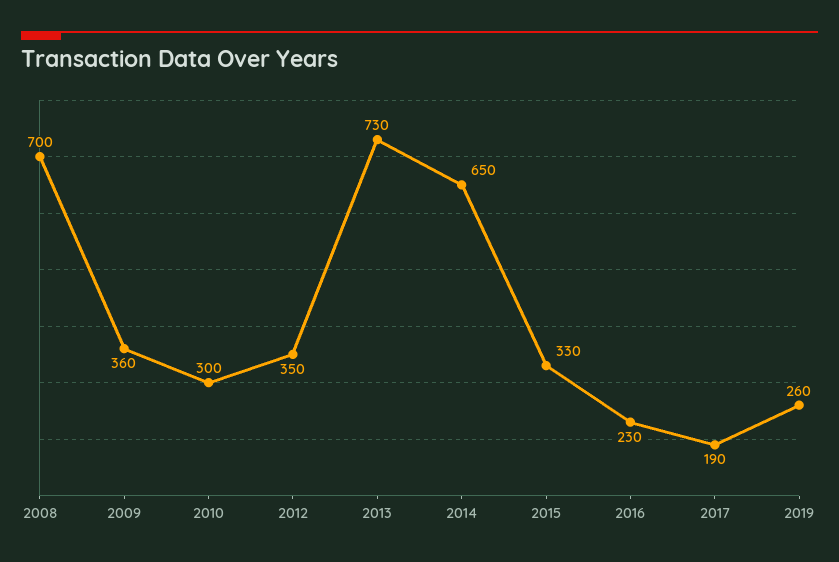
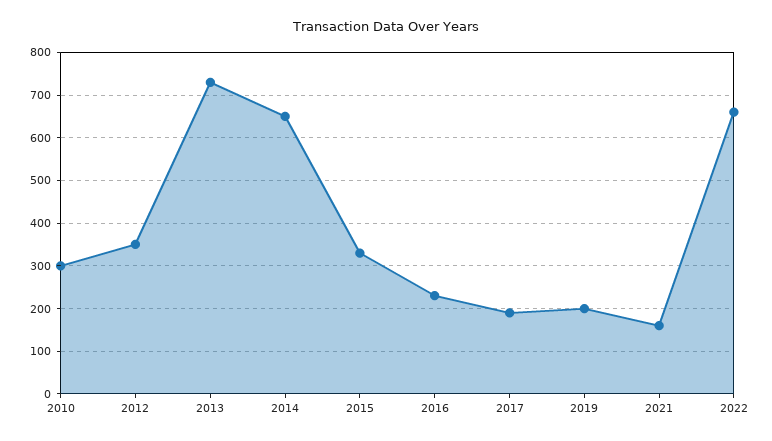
2008: 700 -> none
2009: 360 -> none
2019: 260 -> 200
2021: none -> 160
2022: none -> 660

